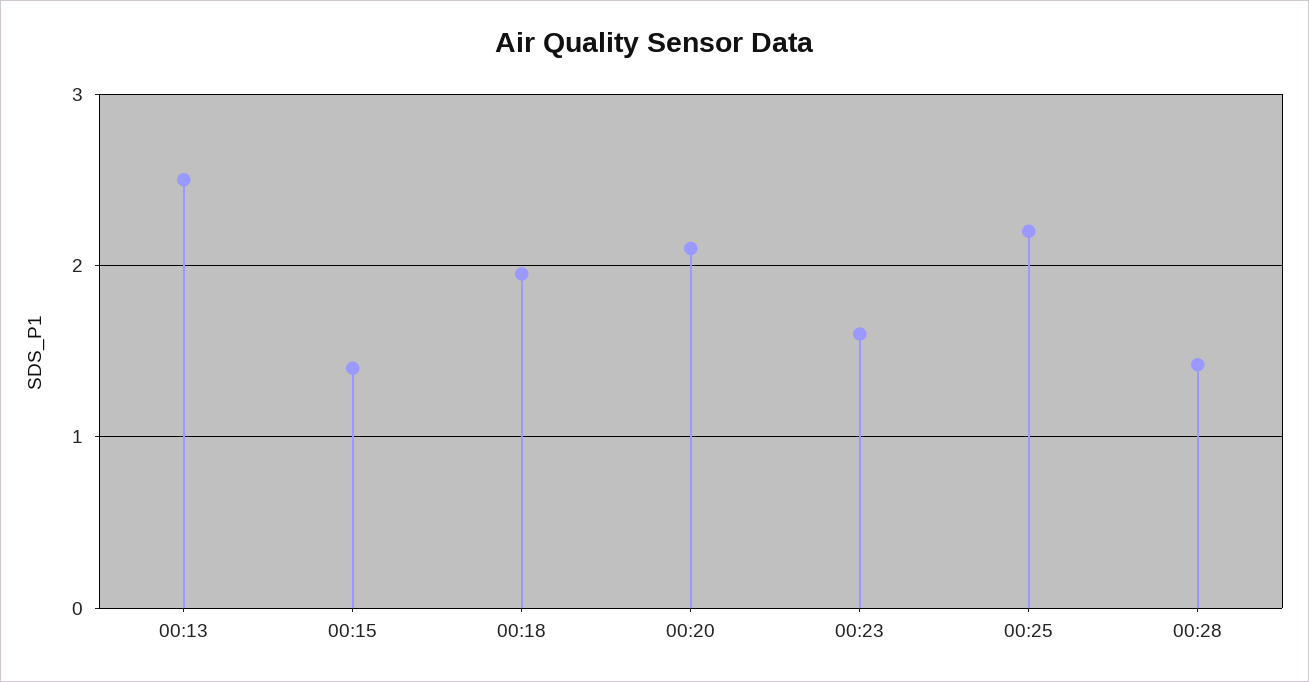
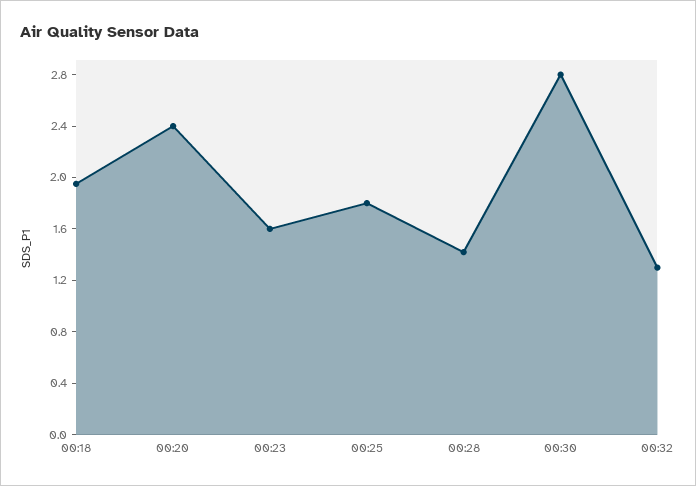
00:13: 2.5 -> none
00:15: 1.4 -> none
00:20: 2.1 -> 2.4
00:25: 2.2 -> 1.8
00:30: none -> 2.8
00:32: none -> 1.3

